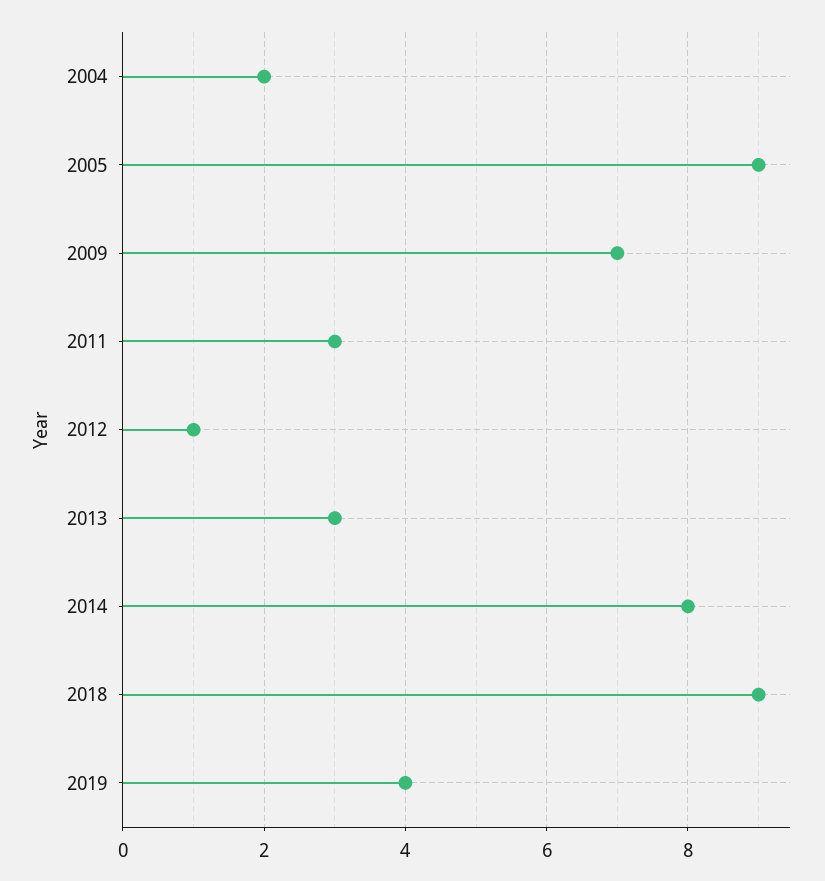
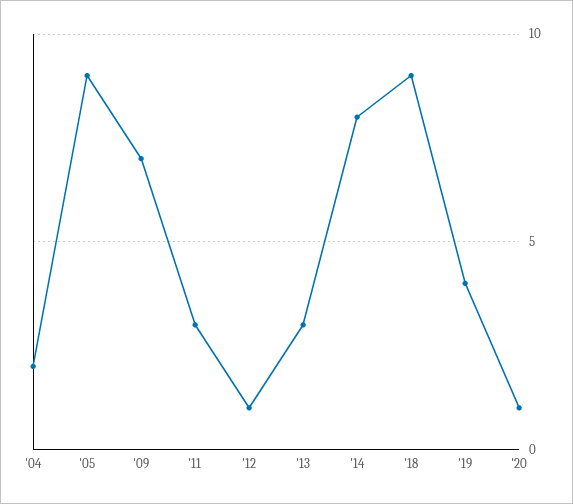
'20: none -> 1

